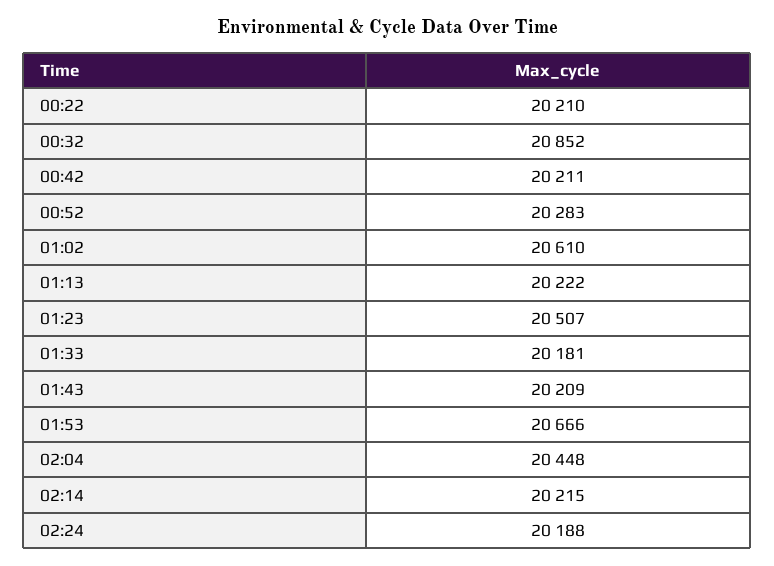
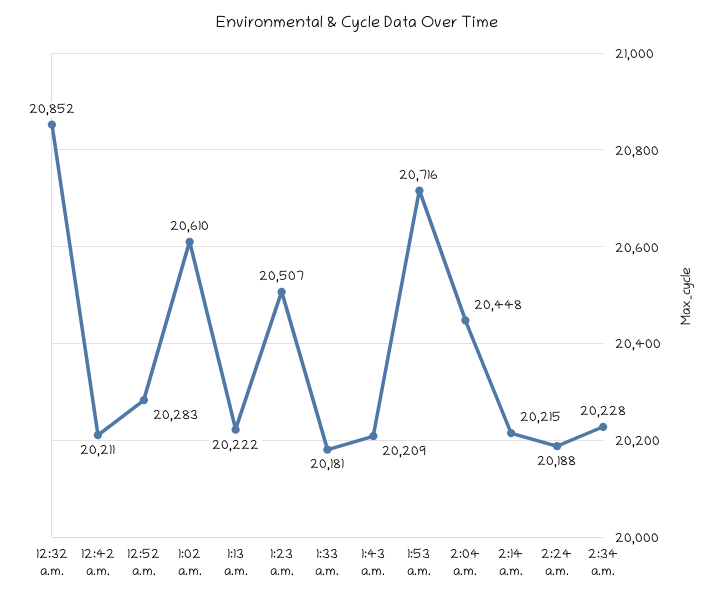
00:22: 20210 -> none
01:53: 20666 -> 20716
2:34 a.m.: none -> 20228

